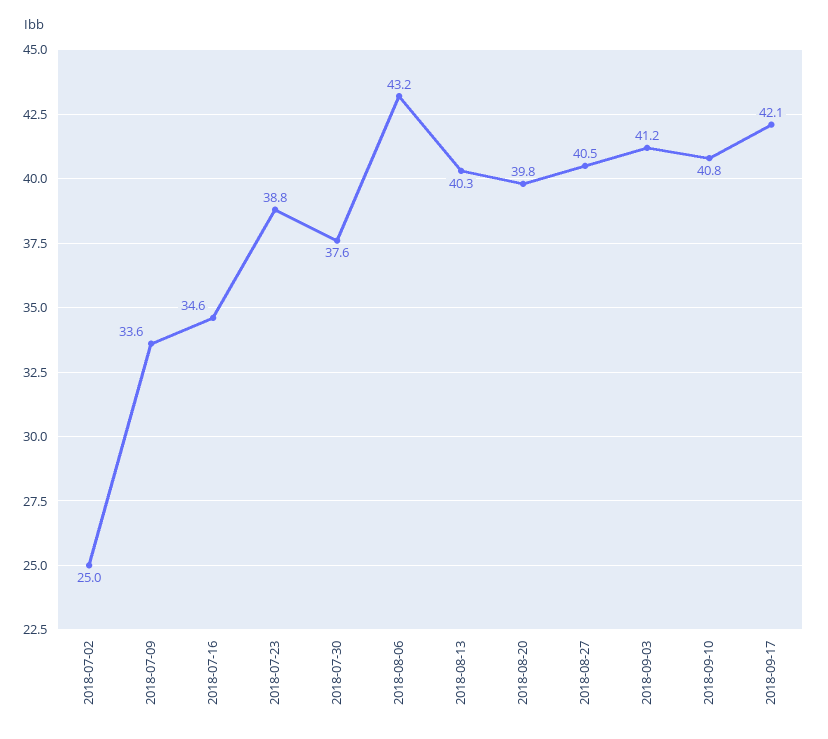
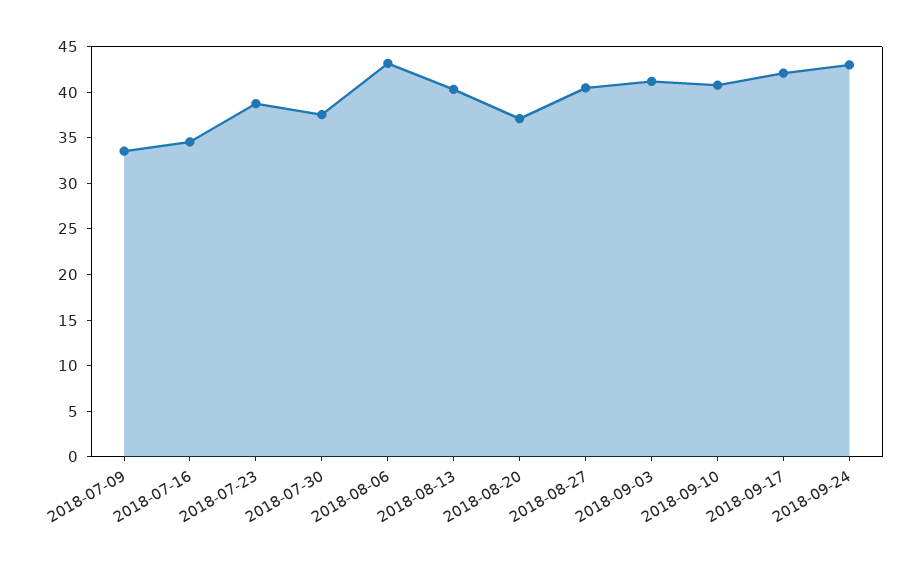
2018-07-02: 25 -> none
2018-08-20: 39.8 -> 37
2018-09-24: none -> 43

